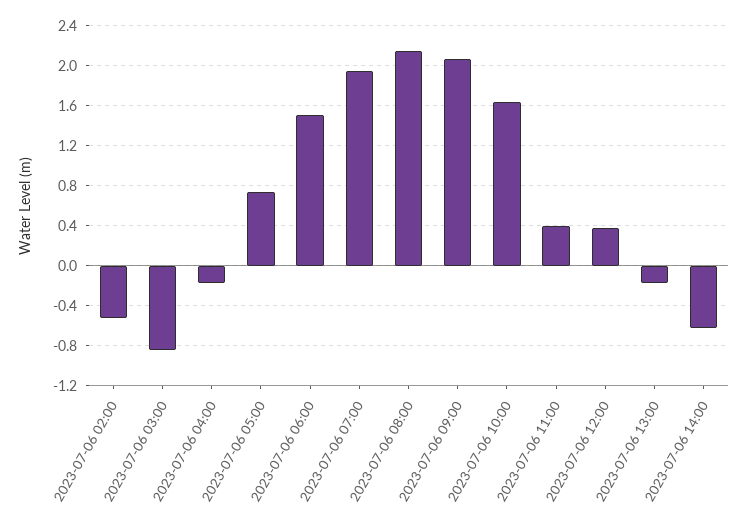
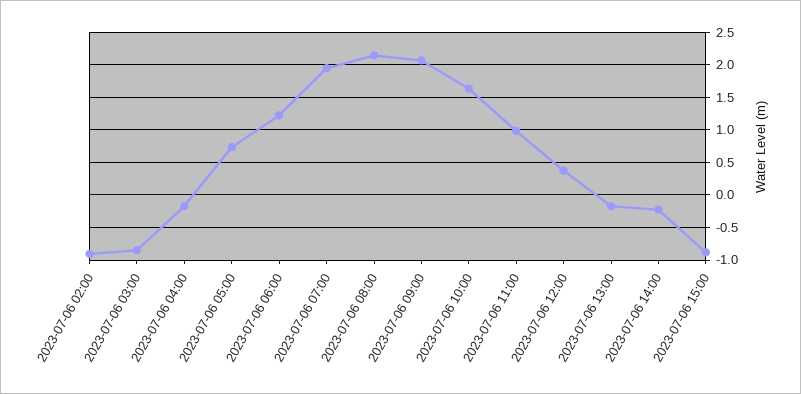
2023-07-06 02:00: -0.5 -> -0.9
2023-07-06 06:00: 1.5 -> 1.2
2023-07-06 11:00: 0.4 -> 1
2023-07-06 14:00: -0.6 -> -0.2
2023-07-06 15:00: none -> -0.9

